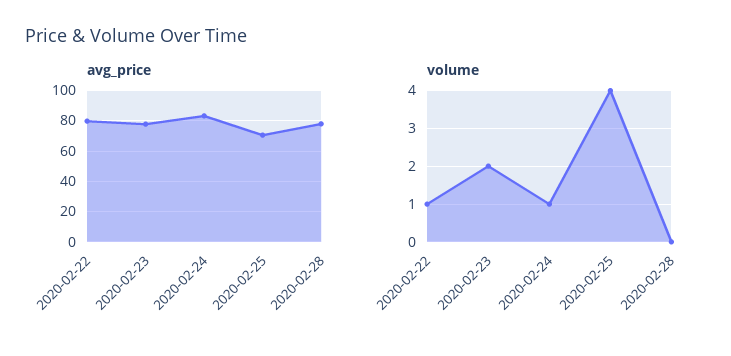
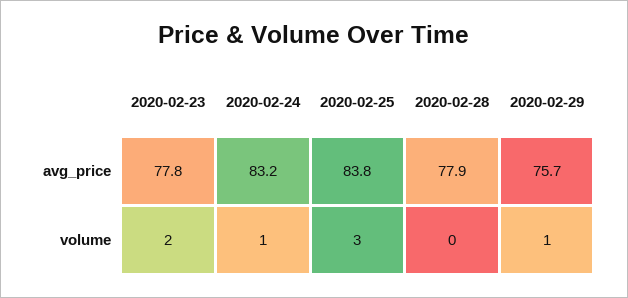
avg_price, 2020-02-22: 80 -> none
avg_price, 2020-02-25: 70 -> 83.8
volume, 2020-02-22: 1 -> none
volume, 2020-02-25: 4 -> 3
avg_price, 2020-02-29: none -> 75.7
volume, 2020-02-29: none -> 1

